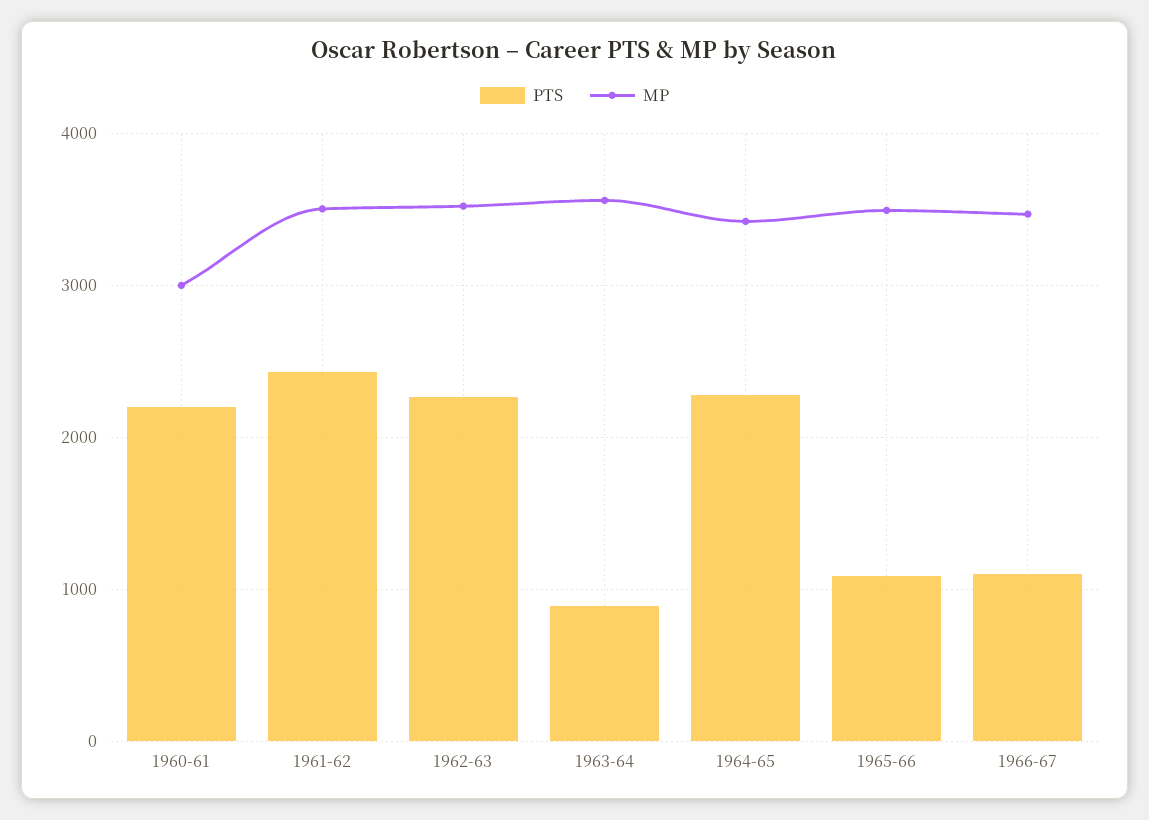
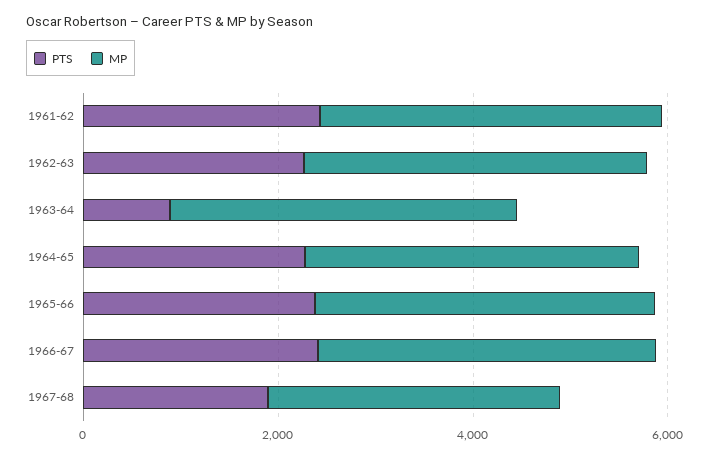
PTS, 1960-61: 2200 -> none
MP, 1960-61: 3000 -> none
PTS, 1965-66: 1100 -> 2500
PTS, 1966-67: 1100 -> 2500
PTS, 1967-68: none -> 2000
MP, 1967-68: none -> 3000

